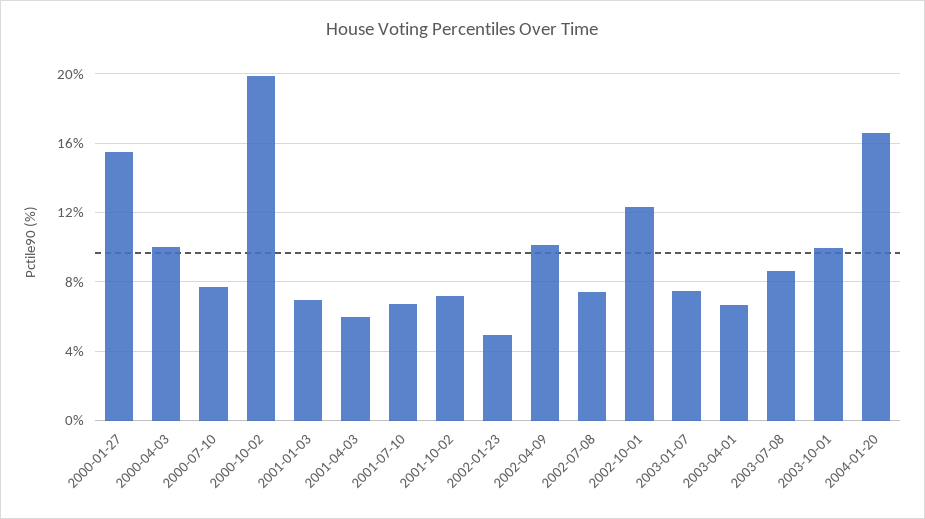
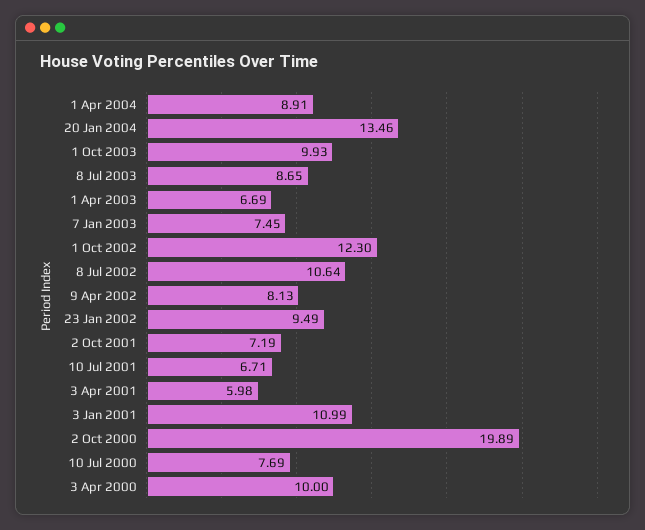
2000-01-27: 15.5 -> none
2001-01-03: 7 -> 10.99
2002-01-23: 5 -> 9.49
2002-04-09: 10 -> 8.13
2002-07-08: 7.5 -> 10.64
2004-01-20: 16.5 -> 13.46
1 Apr 2004: none -> 8.91

